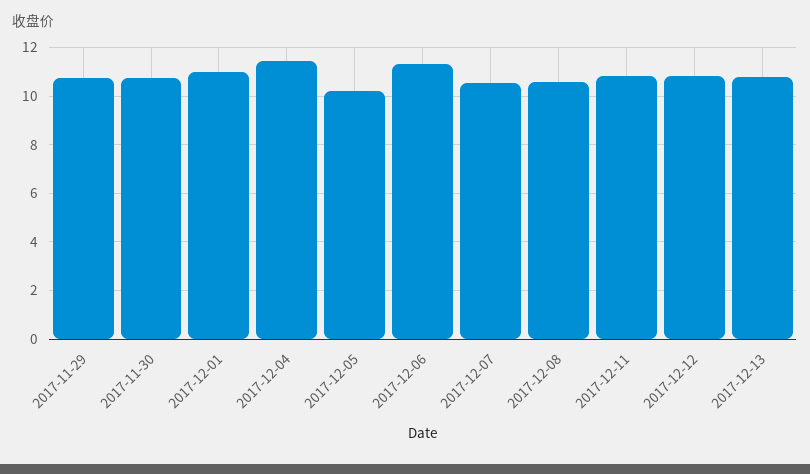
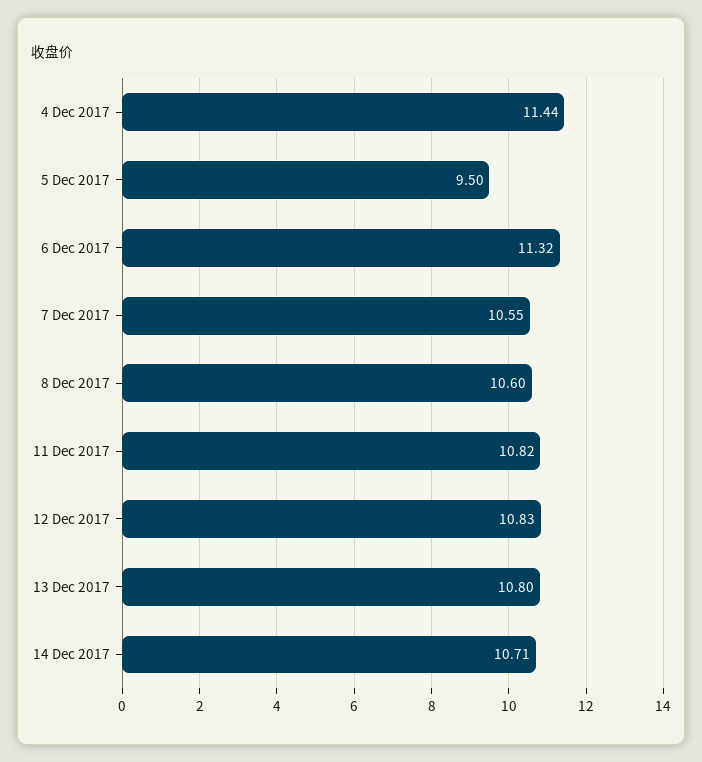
2017-11-29: 10.75 -> none
2017-11-30: 10.75 -> none
2017-12-01: 11 -> none
2017-12-05: 10.25 -> 9.5
14 Dec 2017: none -> 10.71

